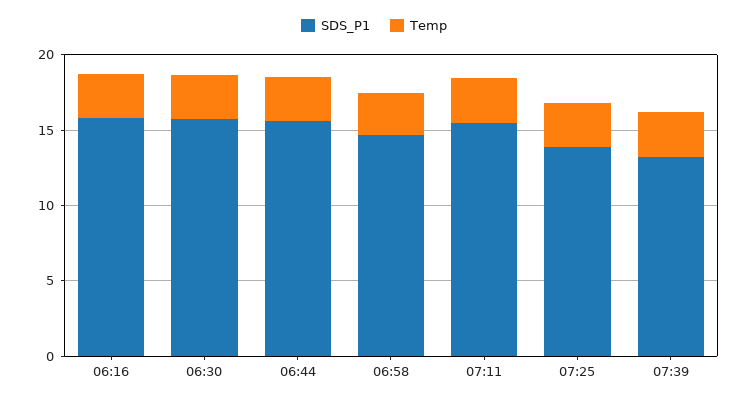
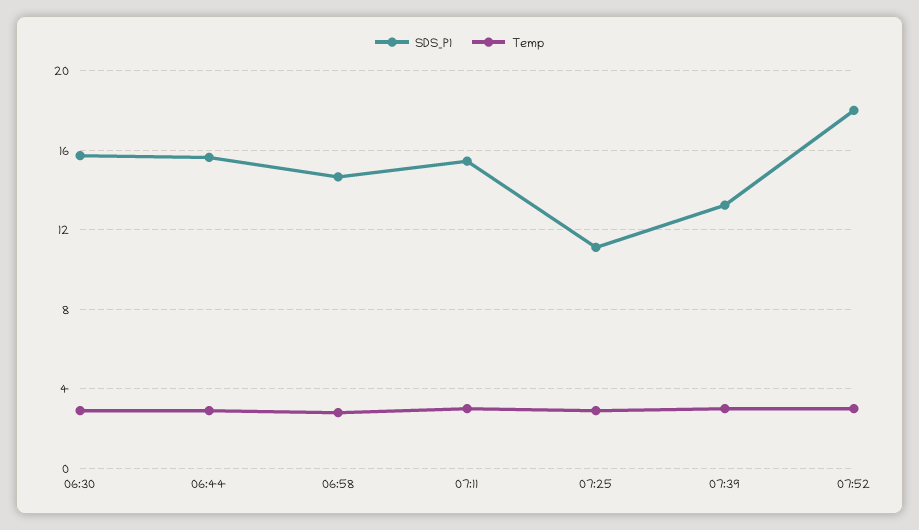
SDS_P1, 06:16: 16 -> none
Temp, 06:16: 3 -> none
SDS_P1, 07:25: 14 -> 11
SDS_P1, 07:52: none -> 18
Temp, 07:52: none -> 3

